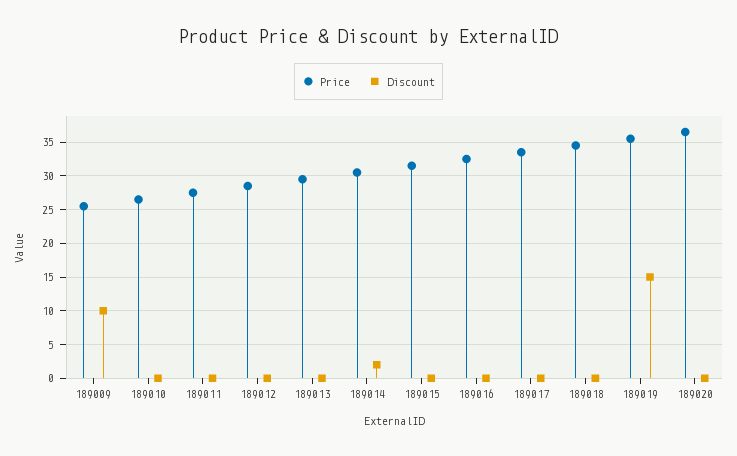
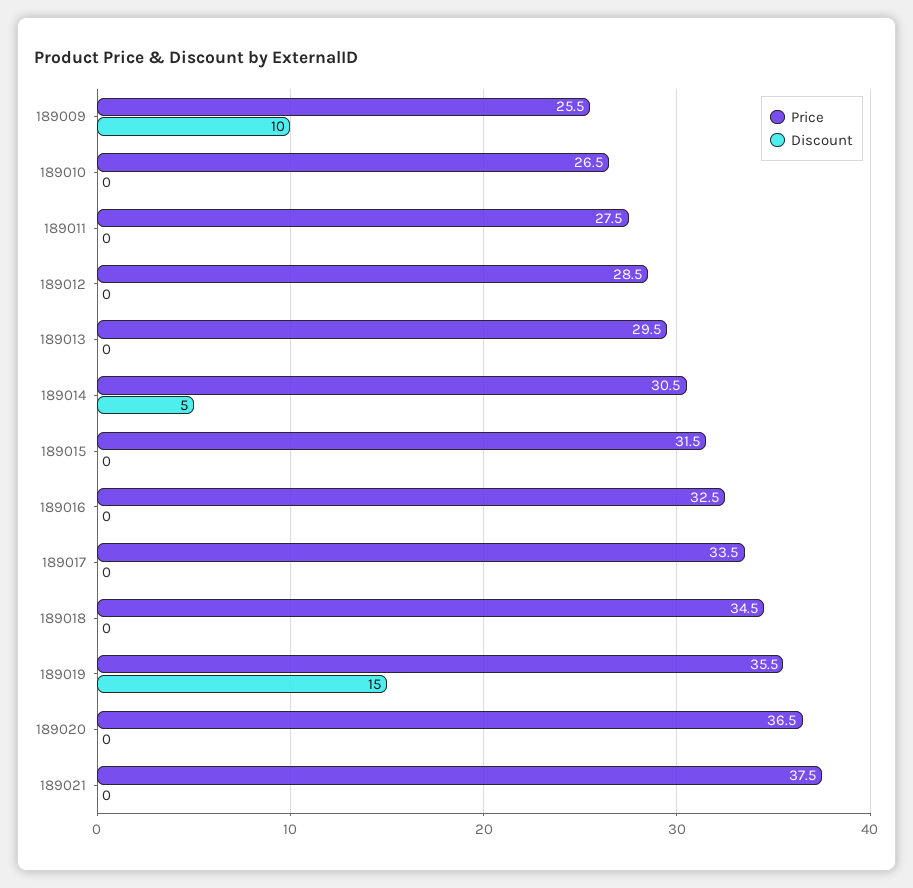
Discount, 189014: 2 -> 5
Price, 189021: none -> 37.5
Discount, 189021: none -> 0

